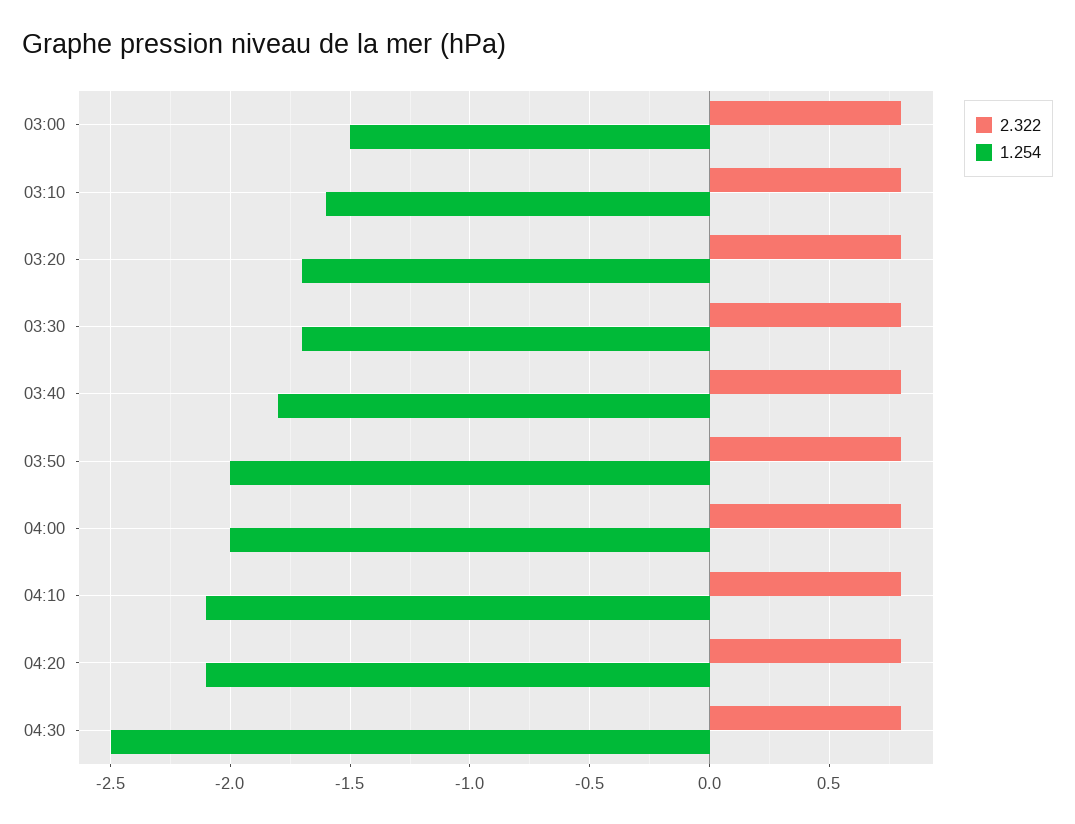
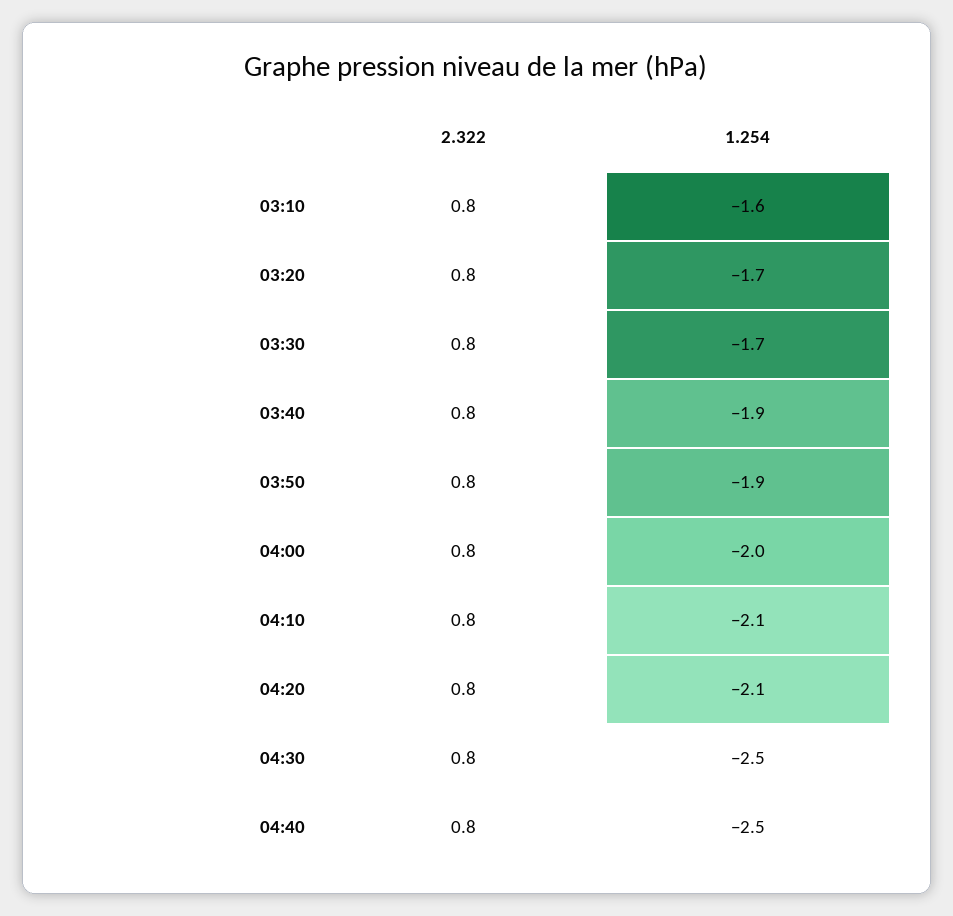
2.322, 03:00: 0.8 -> none
1.254, 03:00: -1.5 -> none
1.254, 03:40: -1.8 -> -1.9
1.254, 03:50: -2 -> -1.9
2.322, 04:40: none -> 0.8
1.254, 04:40: none -> -2.5

